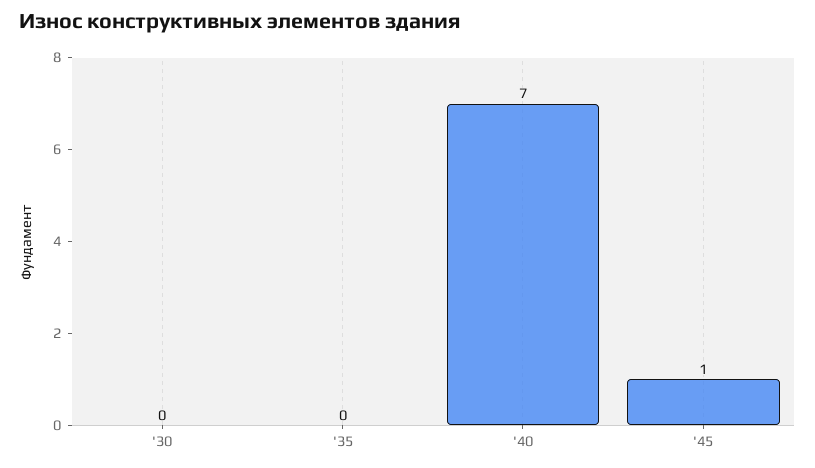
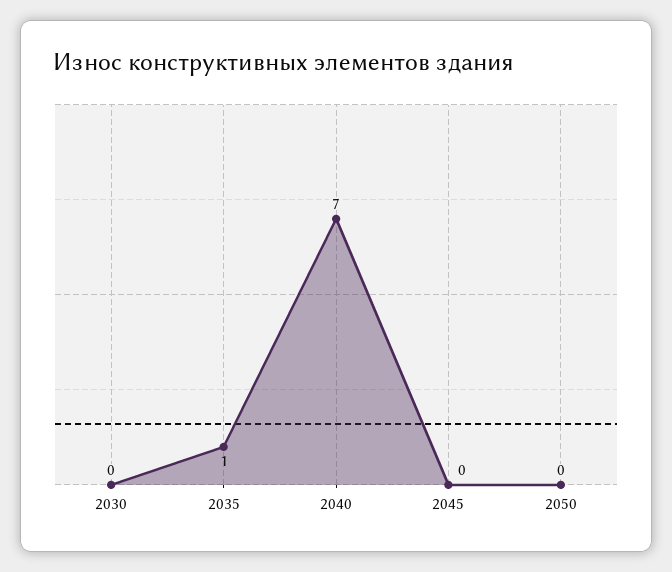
'35: 0 -> 1
'45: 1 -> 0
2050: none -> 0

